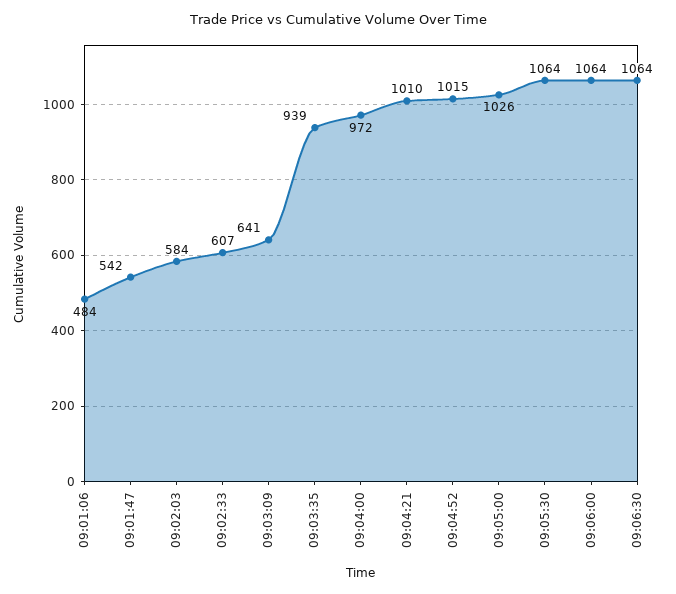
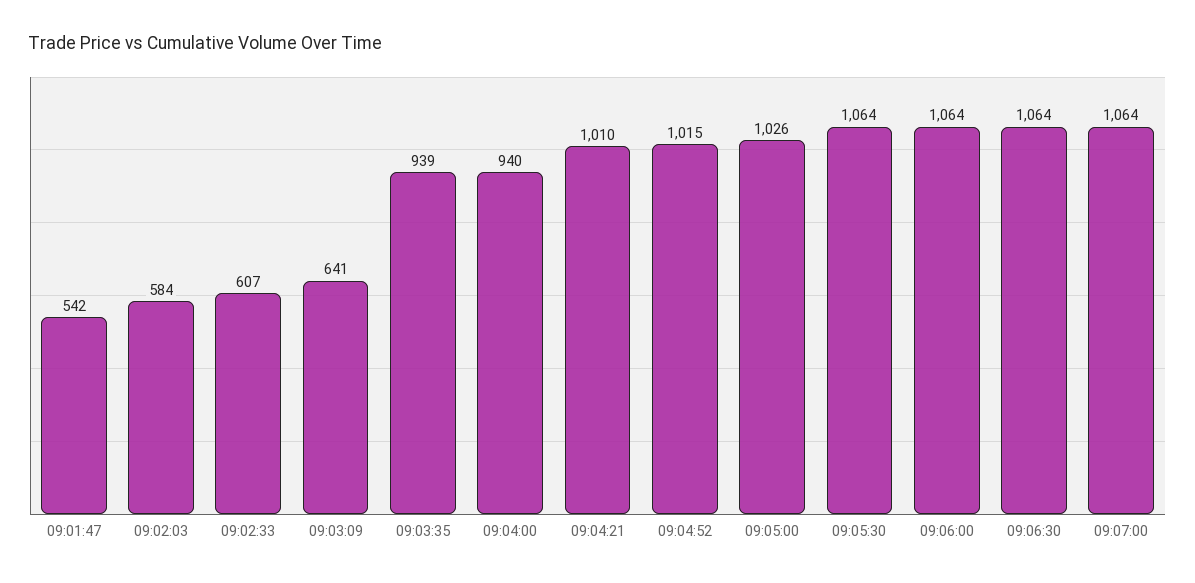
09:01:06: 484 -> none
09:04:00: 972 -> 940
09:07:00: none -> 1064

